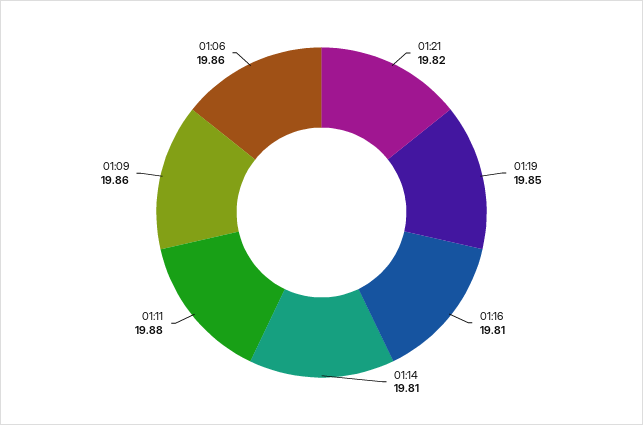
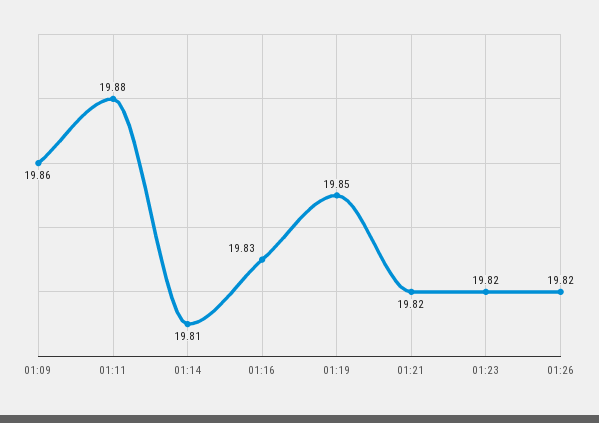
01:16: 19.81 -> 19.83
01:06: 19.86 -> none
01:23: none -> 19.82
01:26: none -> 19.82

